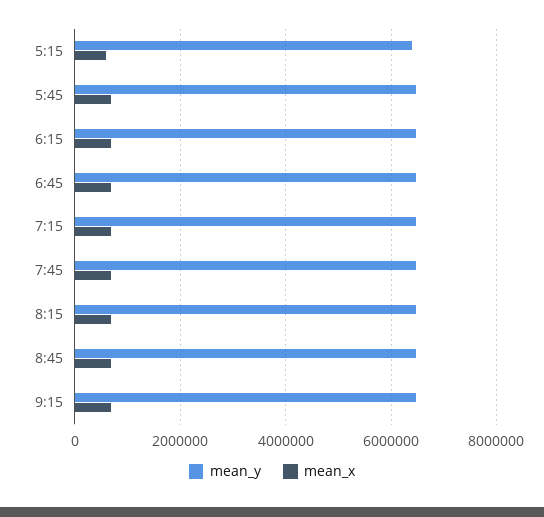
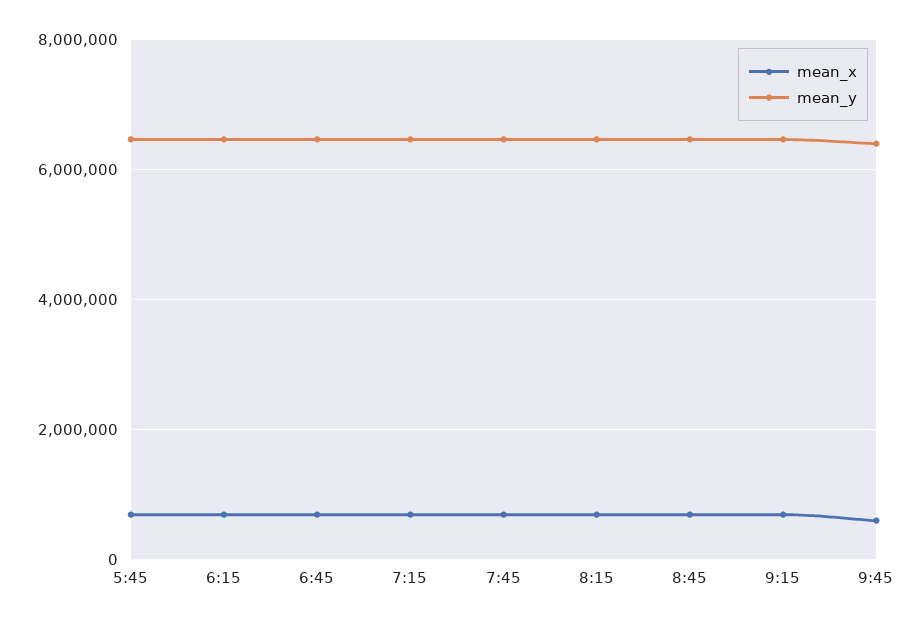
mean_y, 5:15: 6400000 -> none
mean_x, 5:15: 600000 -> none
mean_x, 9:45: none -> 600000
mean_y, 9:45: none -> 6400000

